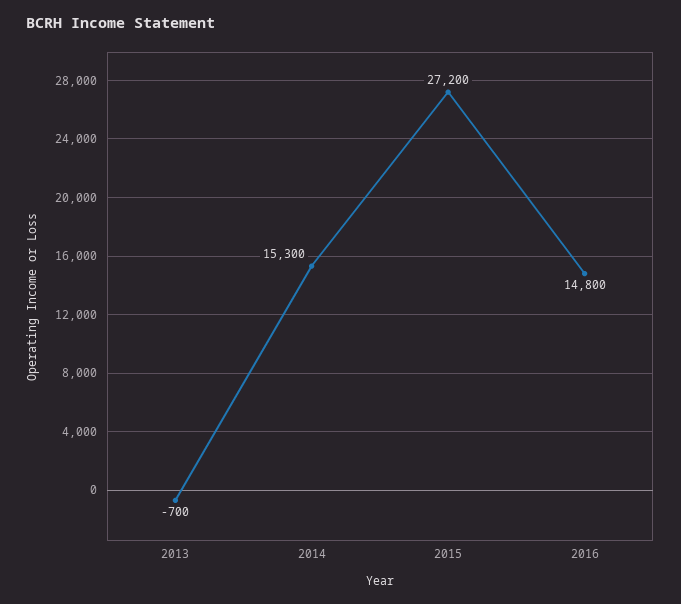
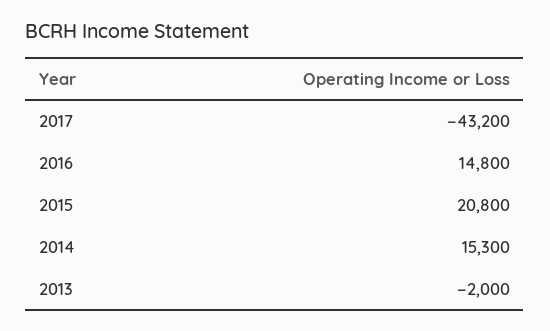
2013: -700 -> -2000
2015: 27200 -> 20800
2017: none -> -43200

